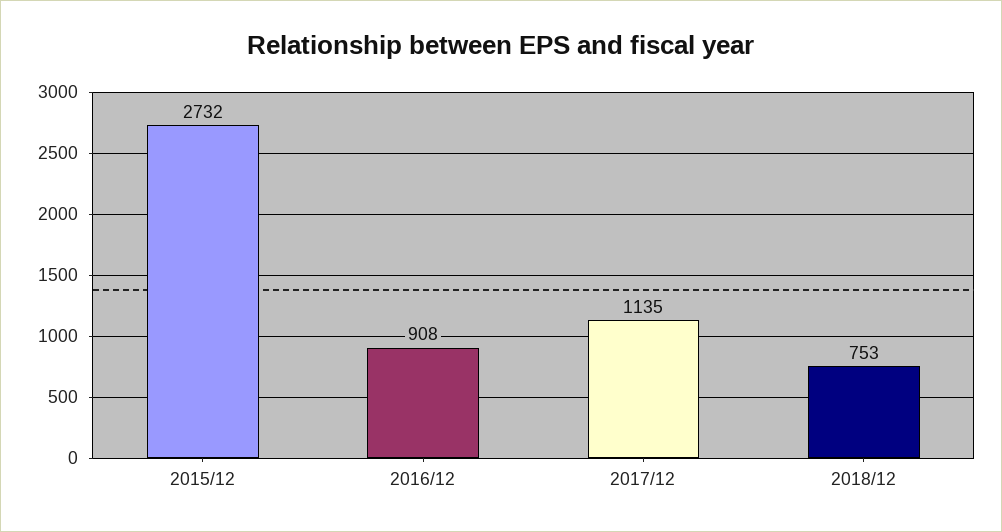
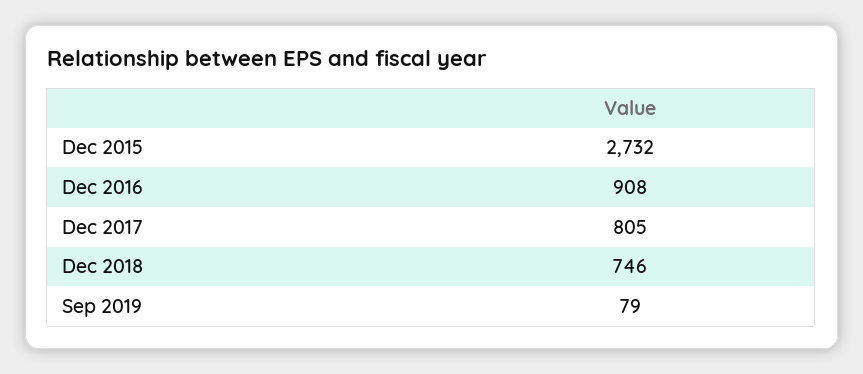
2017/12: 1135 -> 805
2018/12: 753 -> 746
Sep 2019: none -> 79

